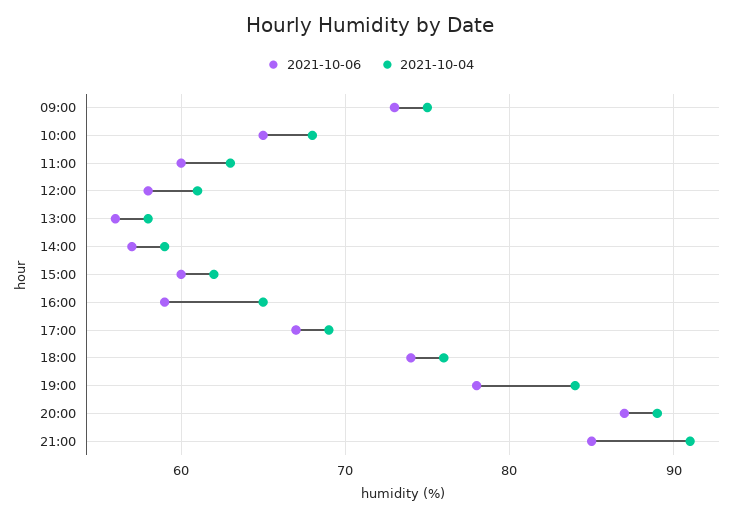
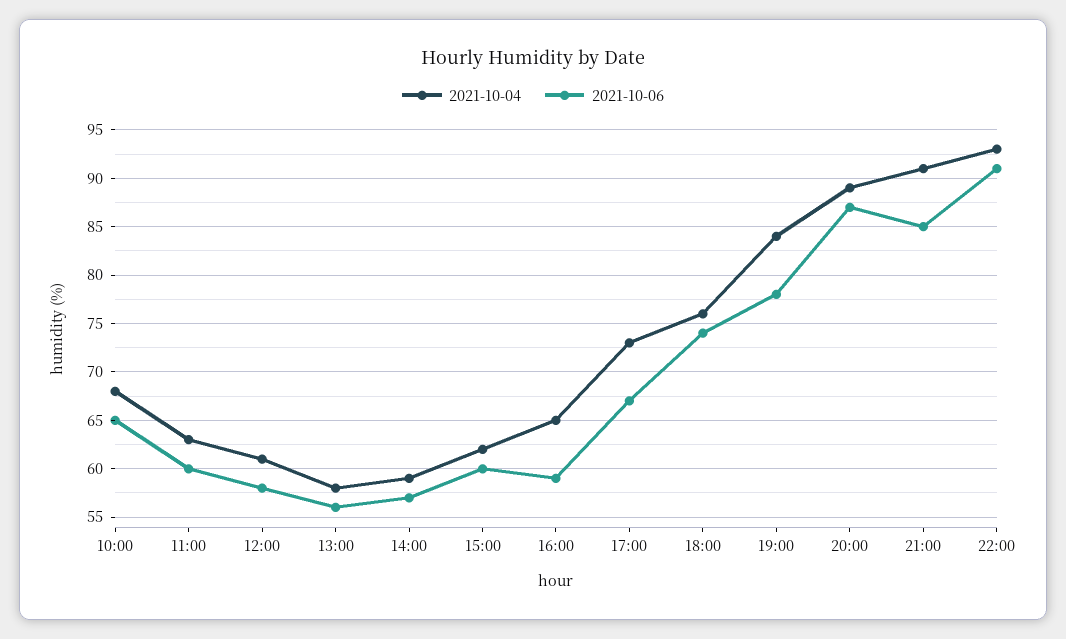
2021-10-06, 09:00: 73 -> none
2021-10-04, 09:00: 75 -> none
2021-10-04, 17:00: 69 -> 73
2021-10-04, 22:00: none -> 93
2021-10-06, 22:00: none -> 91

